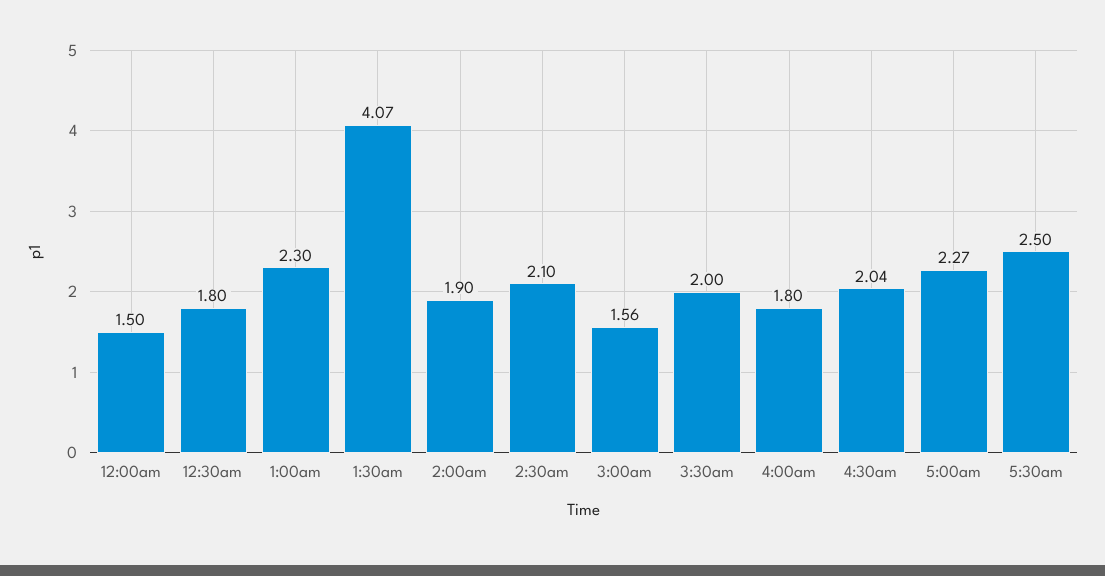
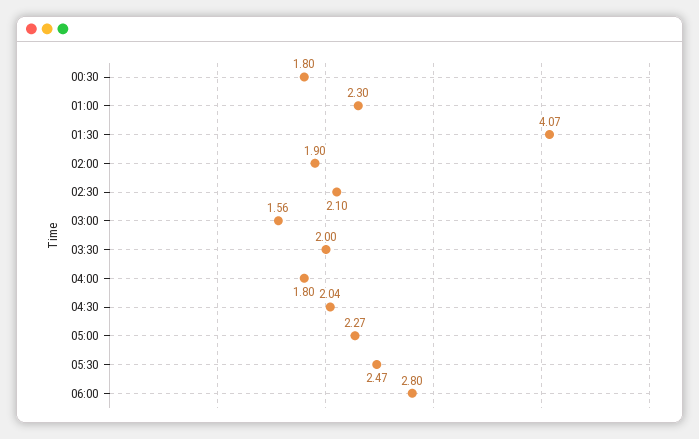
12:00am: 1.5 -> none
5:30am: 2.5 -> 2.47
06:00: none -> 2.8

